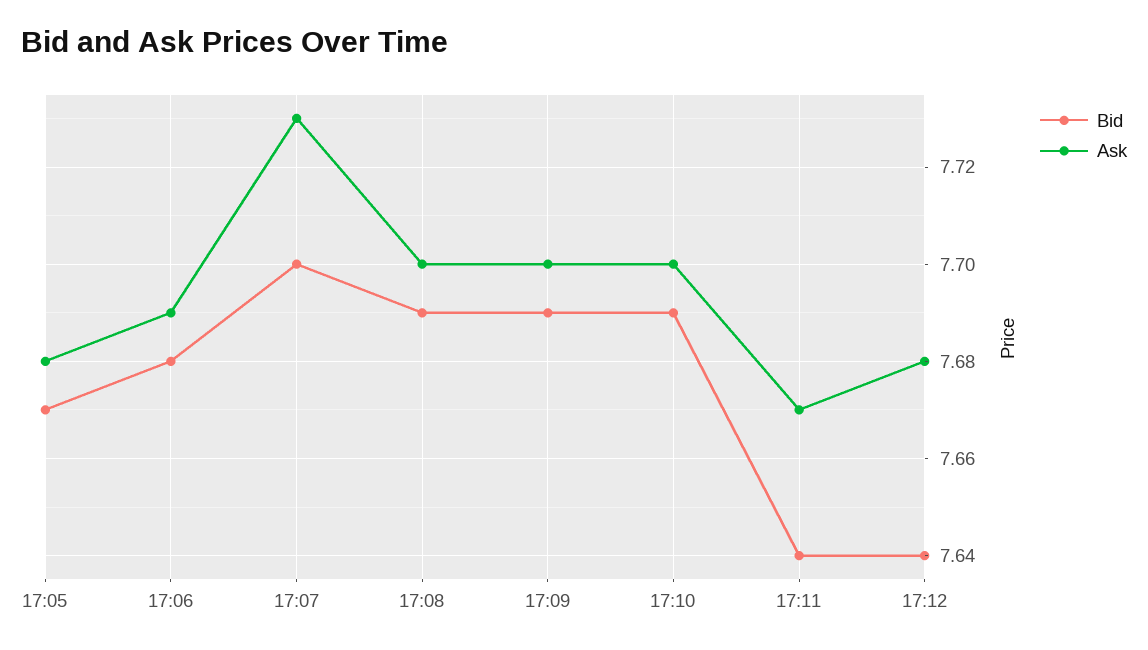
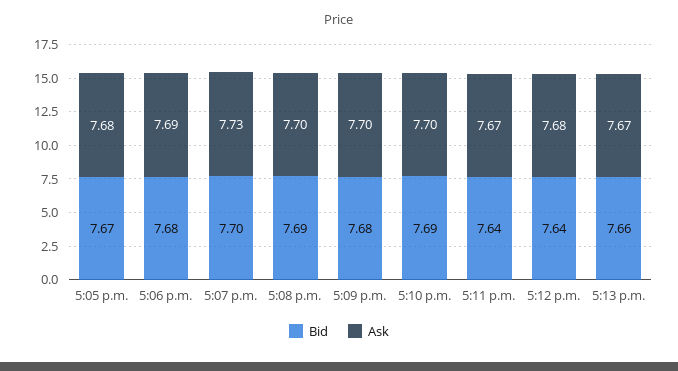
Bid, 17:09: 7.69 -> 7.68
Bid, 5:13 p.m.: none -> 7.66
Ask, 5:13 p.m.: none -> 7.67

